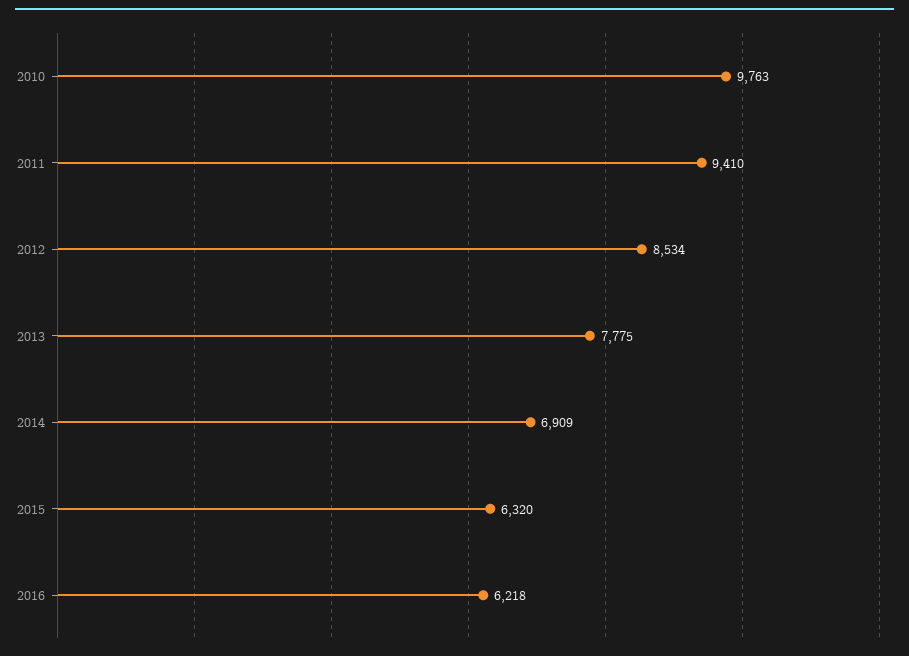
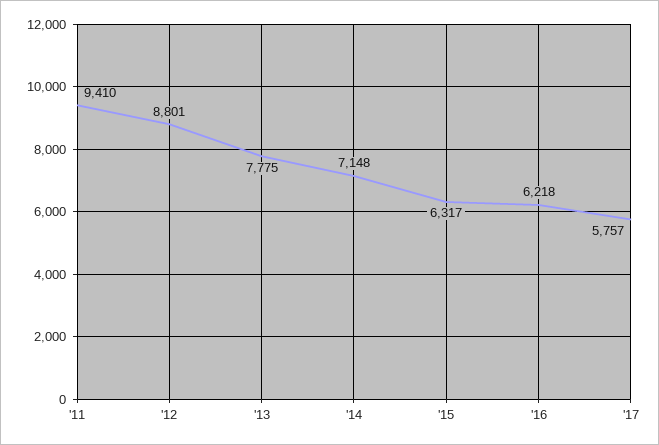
2010: 9763 -> none
2012: 8534 -> 8801
2014: 6909 -> 7148
2015: 6320 -> 6317
'17: none -> 5757

